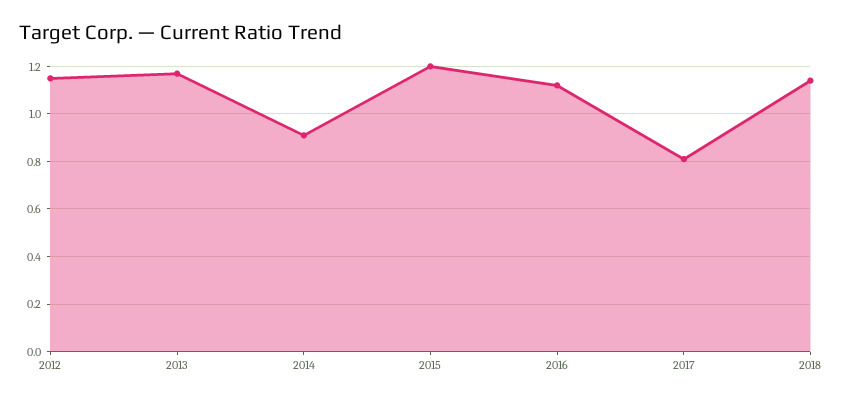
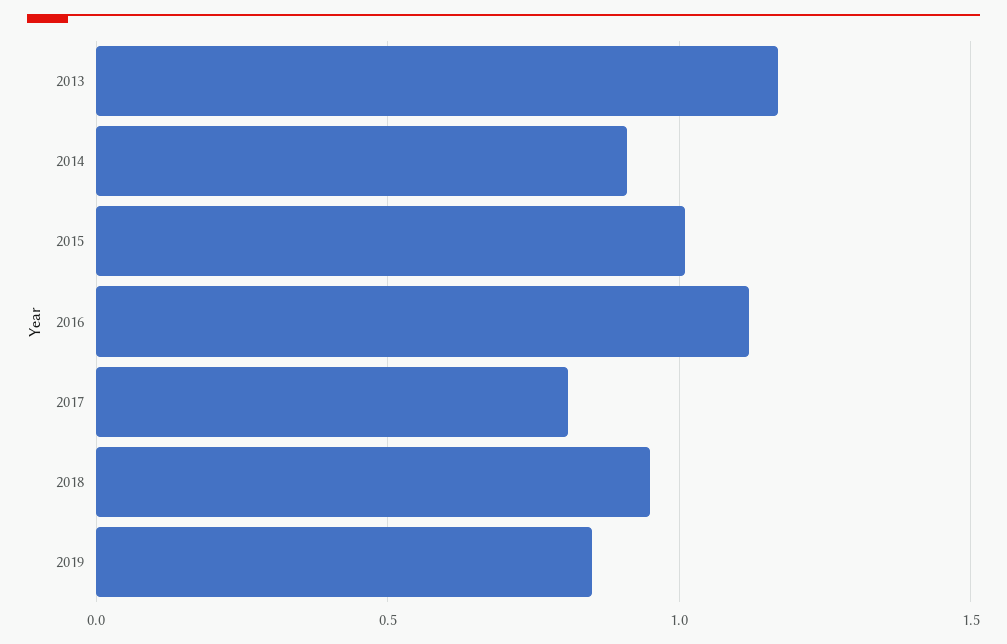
2012: 1.15 -> none
2015: 1.2 -> 1
2018: 1.15 -> 0.95
2019: none -> 0.85

